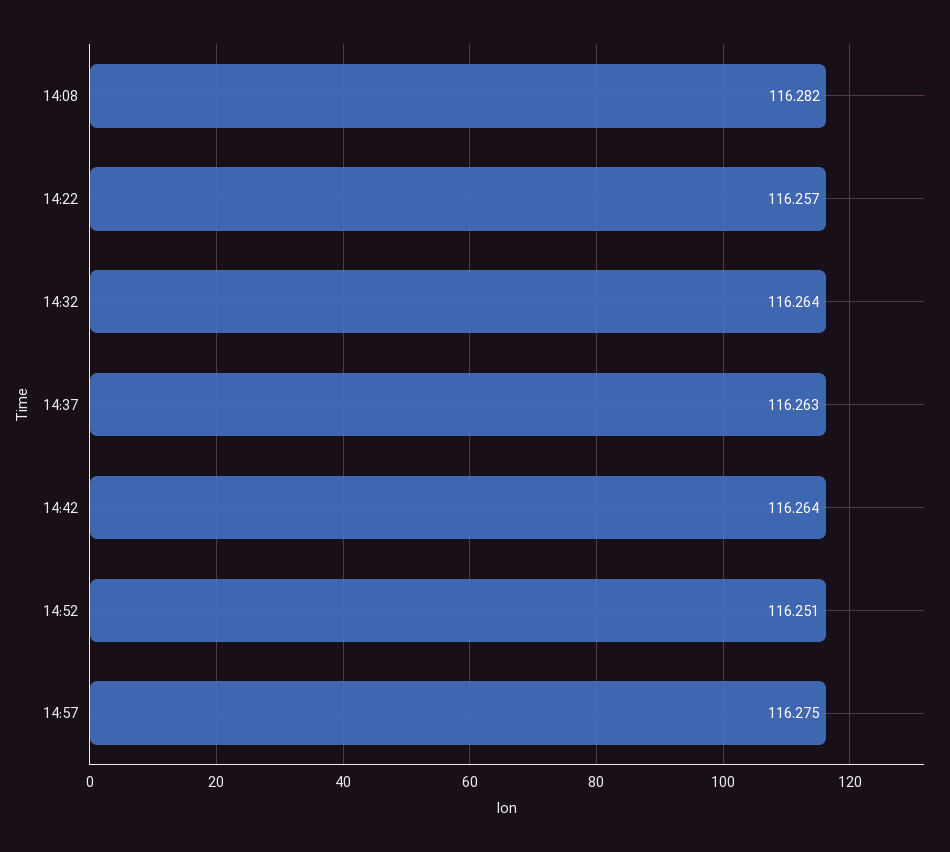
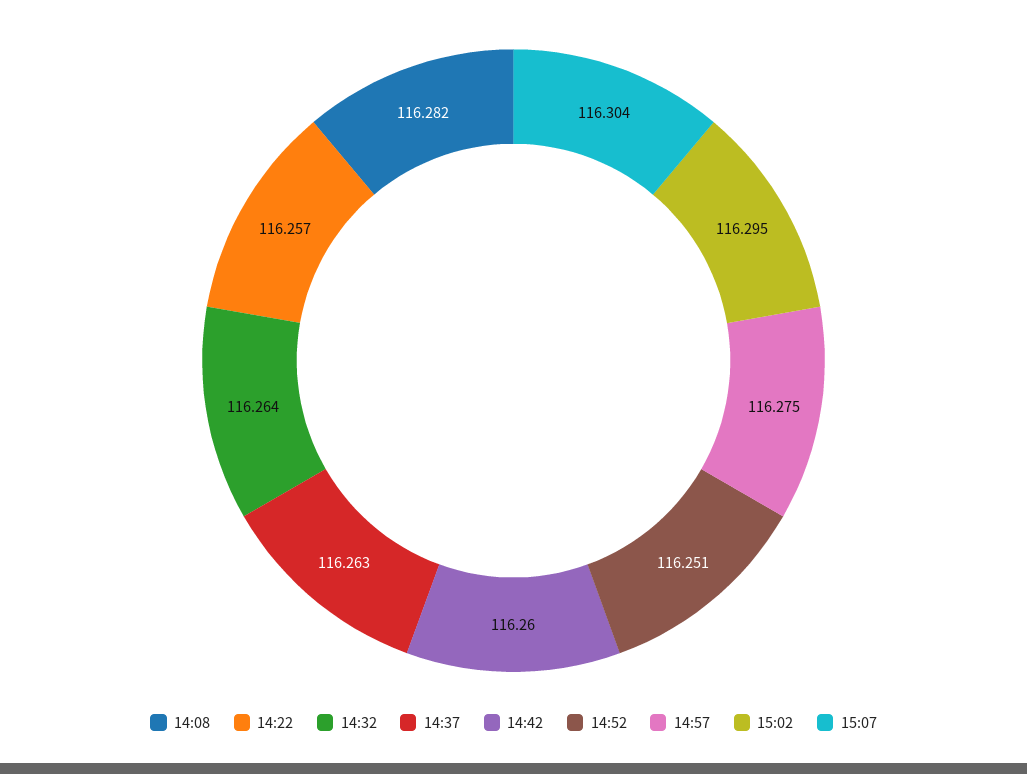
14:42: 116.264 -> 116.26
15:02: none -> 116.295
15:07: none -> 116.304

